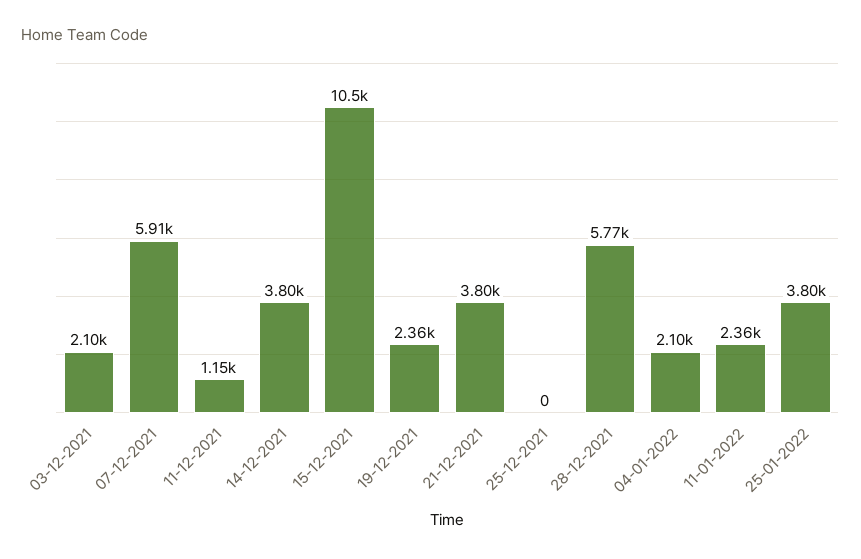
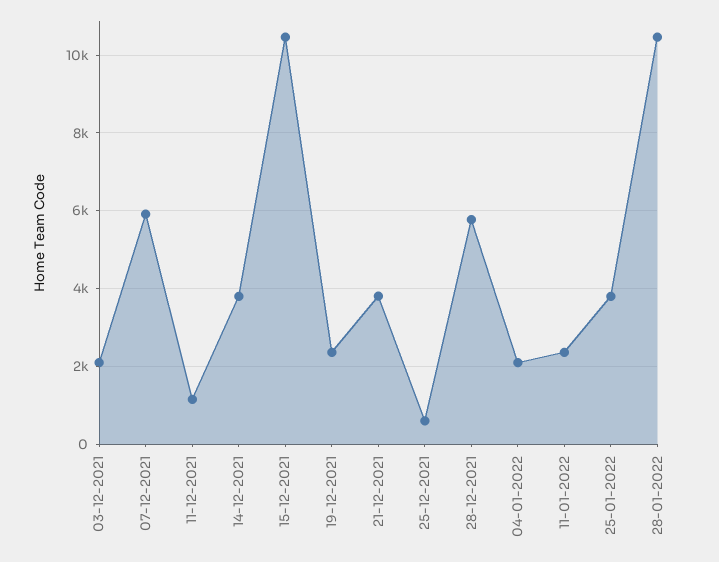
25-12-2021: 0 -> 600
28-01-2022: none -> 10400

